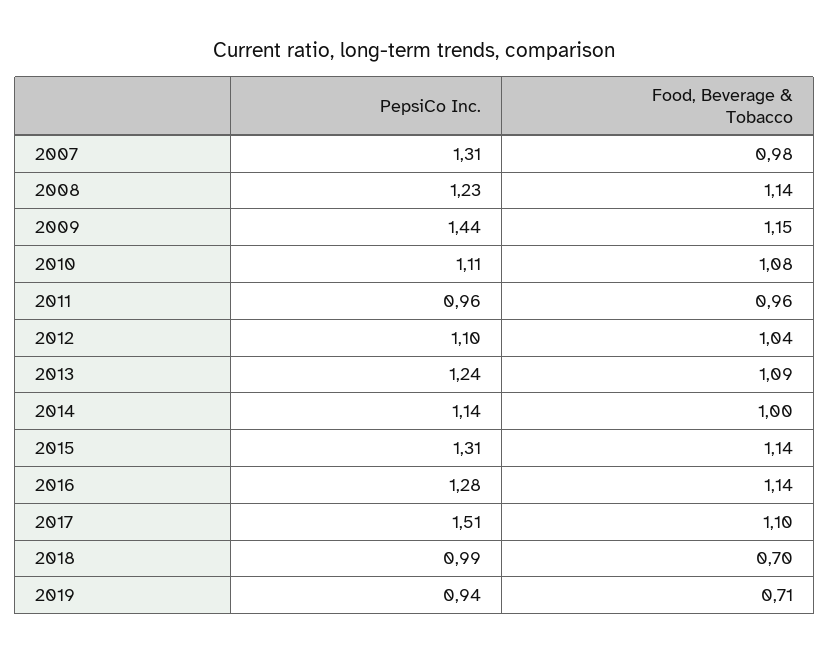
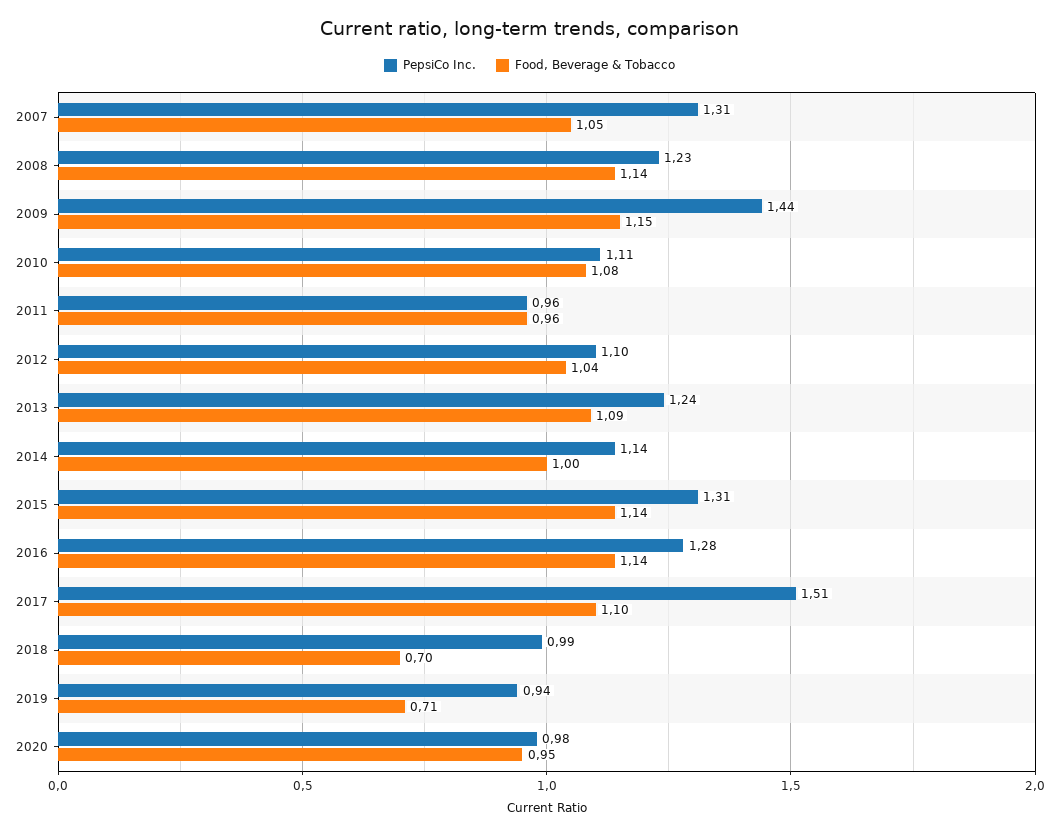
Food, Beverage & Tobacco, 2007: 0.98 -> 1.05
PepsiCo Inc., 2020: none -> 0.98
Food, Beverage & Tobacco, 2020: none -> 0.95

